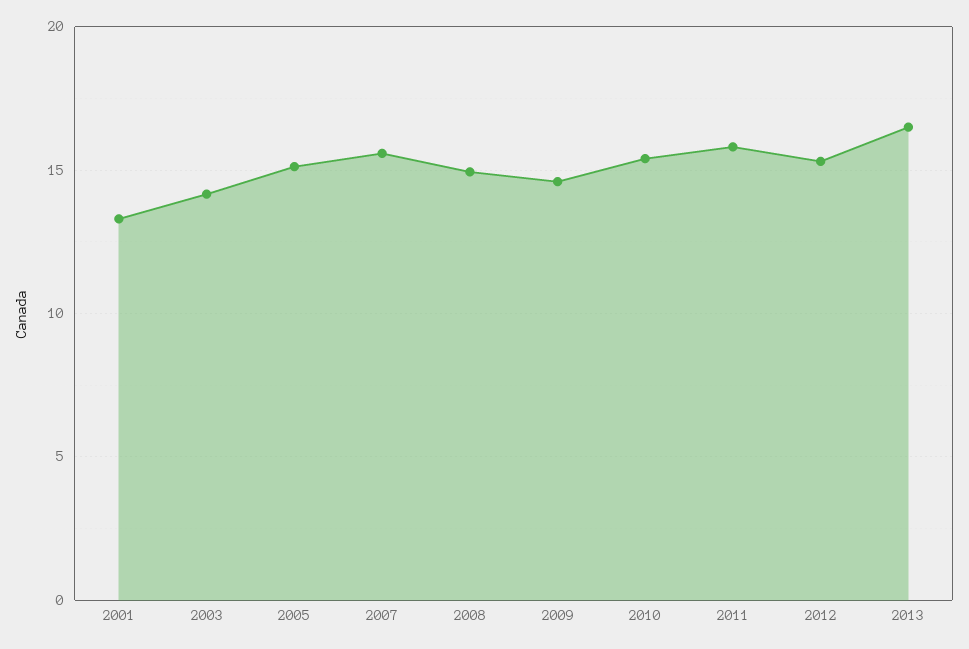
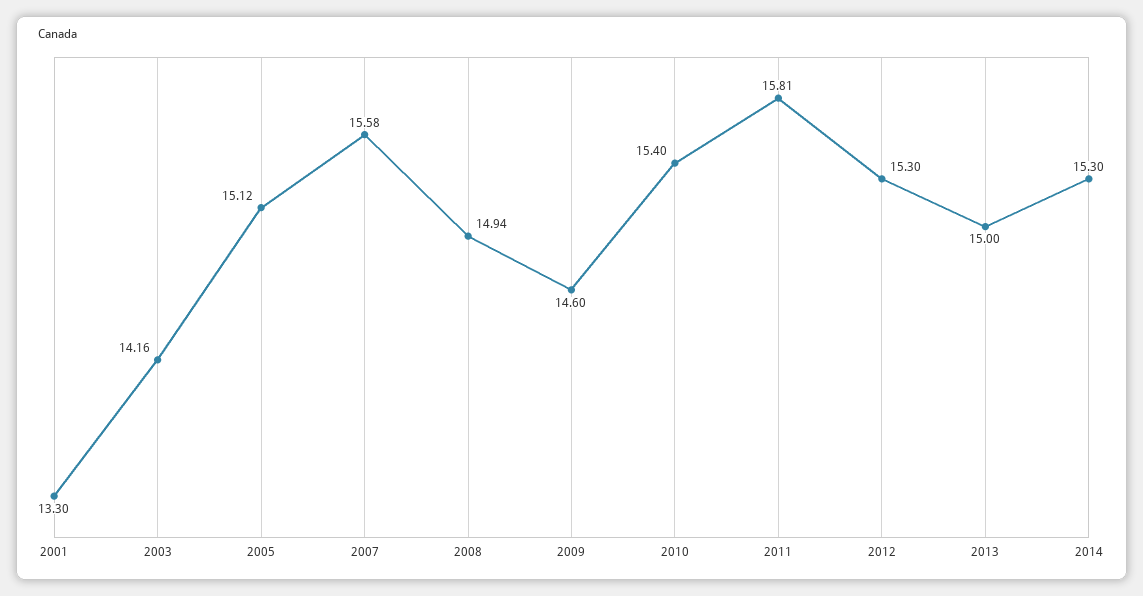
2013: 16.5 -> 15
2014: none -> 15.3

